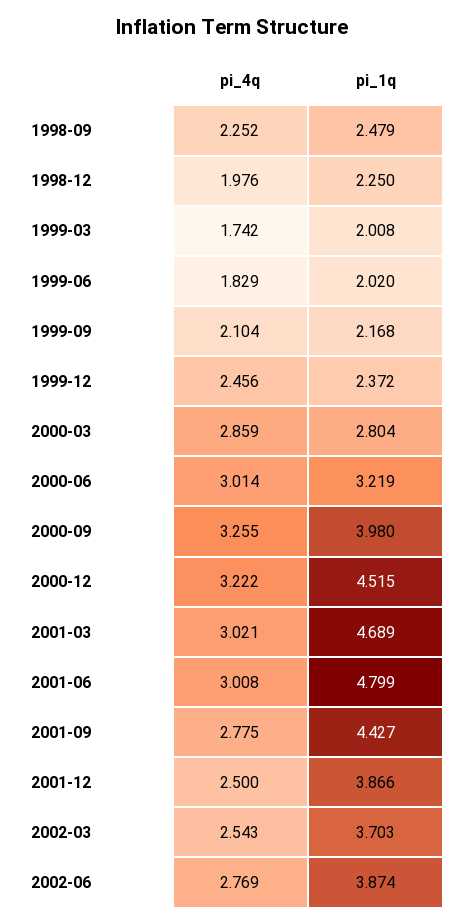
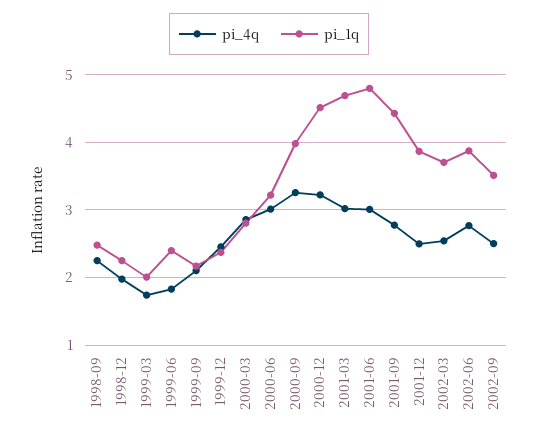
pi_1q, 1999-06: 2.02 -> 2.4
pi_4q, 2002-09: none -> 2.5
pi_1q, 2002-09: none -> 3.5

